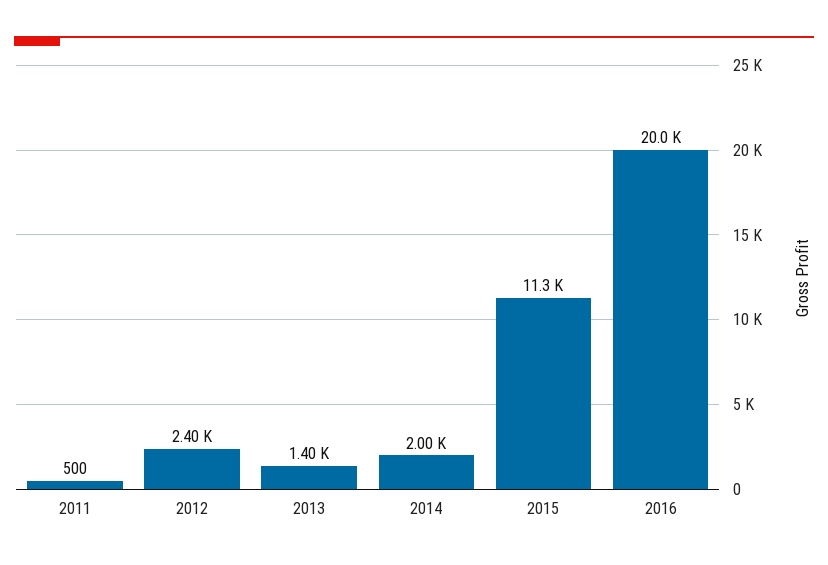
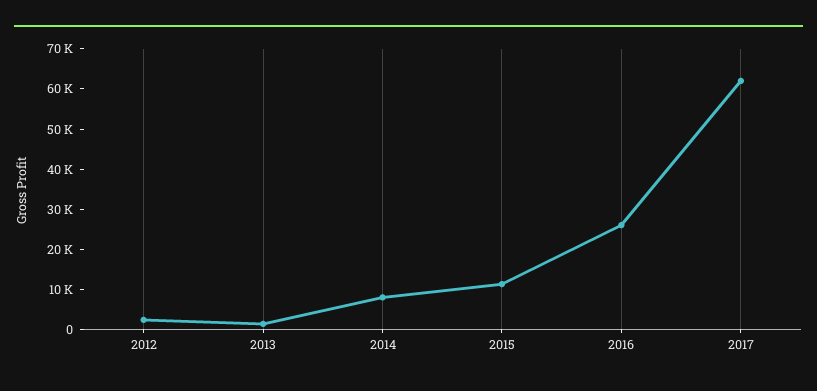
2011: 500 -> none
2014: 2000 -> 8000
2016: 20000 -> 26000
2017: none -> 62000

